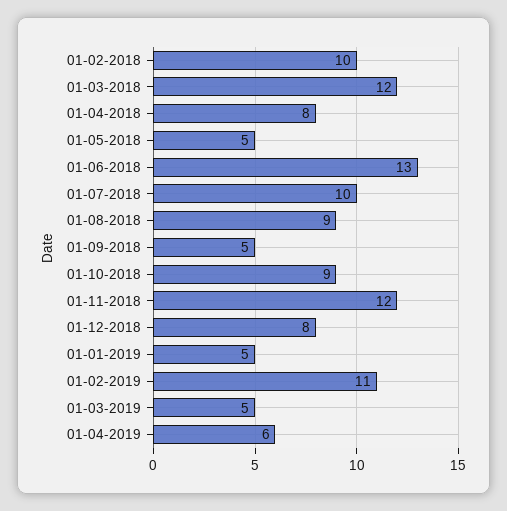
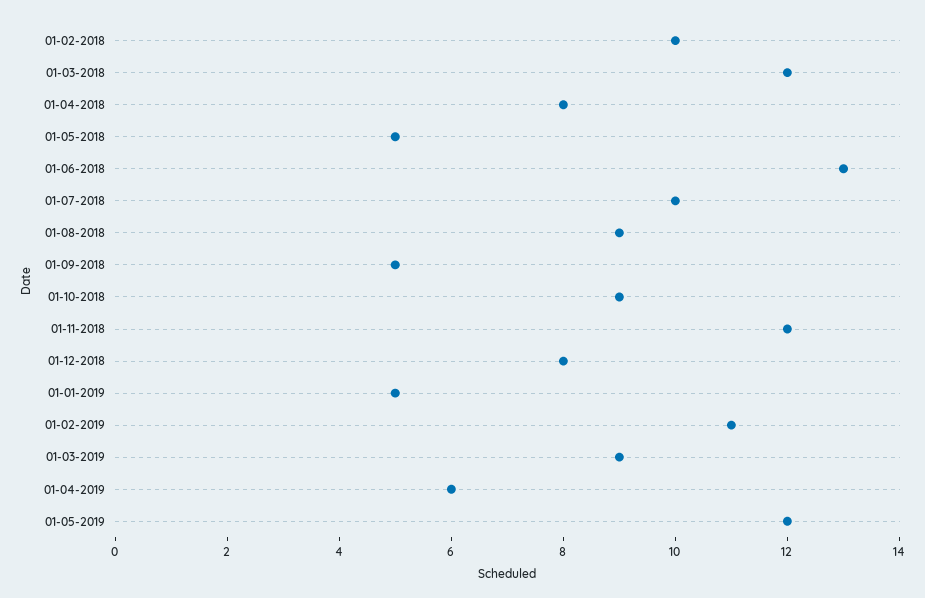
01-03-2019: 5 -> 9
01-05-2019: none -> 12

